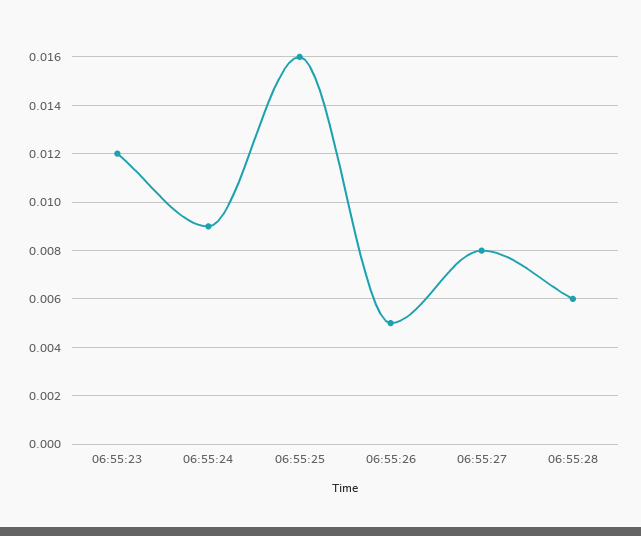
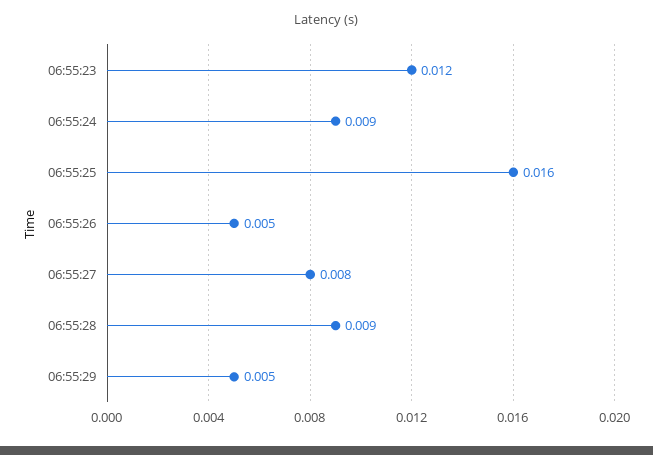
06:55:28: 0.006 -> 0.009
06:55:29: none -> 0.005

